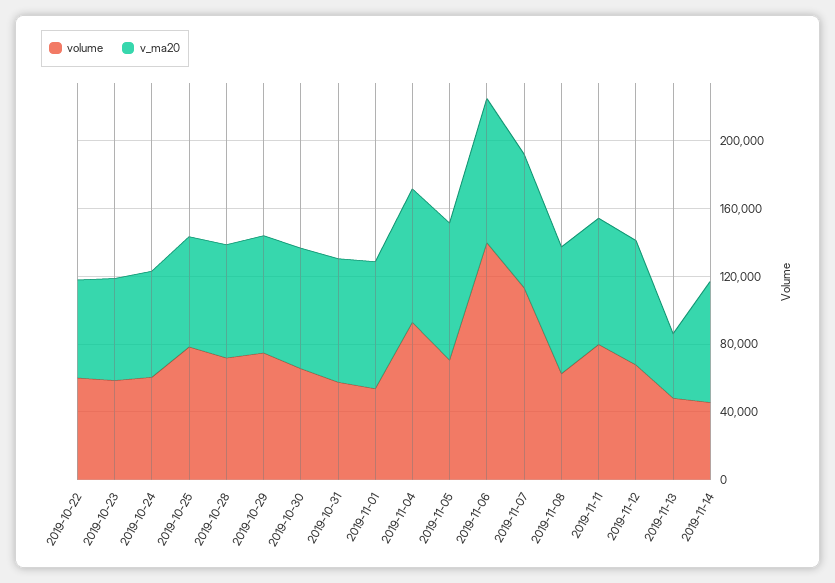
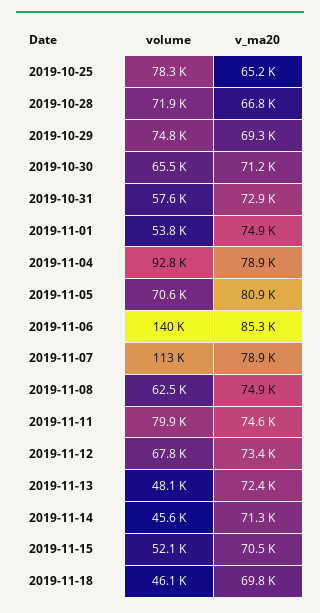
volume, 2019-10-22: 60000 -> none
v_ma20, 2019-10-22: 60000 -> none
volume, 2019-10-23: 60000 -> none
v_ma20, 2019-10-23: 60000 -> none
volume, 2019-10-24: 60000 -> none
v_ma20, 2019-10-24: 60000 -> none
v_ma20, 2019-11-13: 40000 -> 72400
volume, 2019-11-15: none -> 52100
v_ma20, 2019-11-15: none -> 70500
volume, 2019-11-18: none -> 46100
v_ma20, 2019-11-18: none -> 69800

